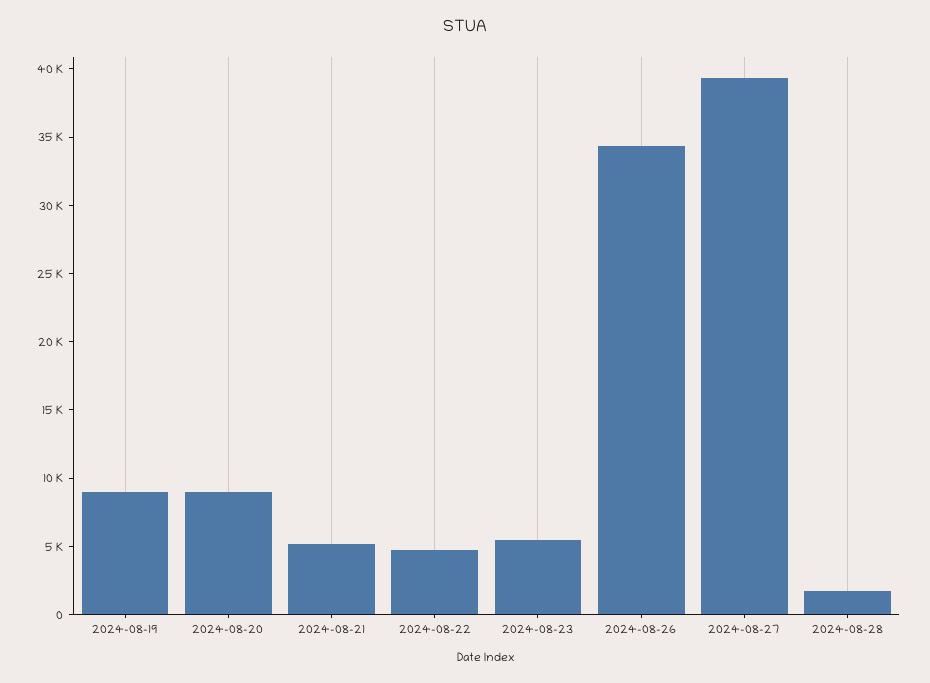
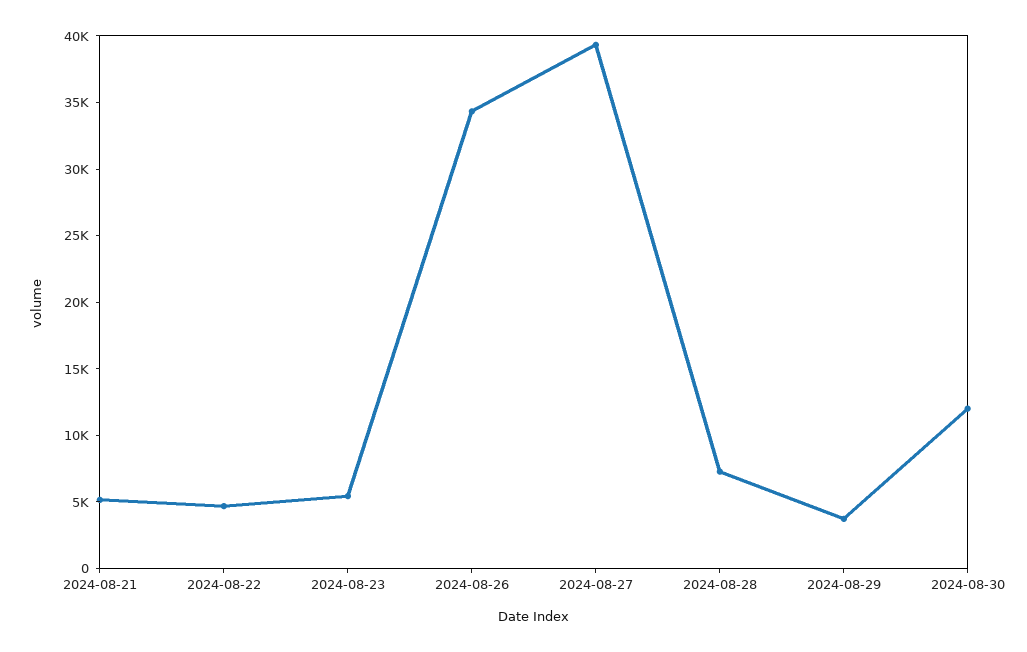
2024-08-19: 9000 -> none
2024-08-20: 9000 -> none
2024-08-28: 2000 -> 7000
2024-08-29: none -> 4000
2024-08-30: none -> 12000

